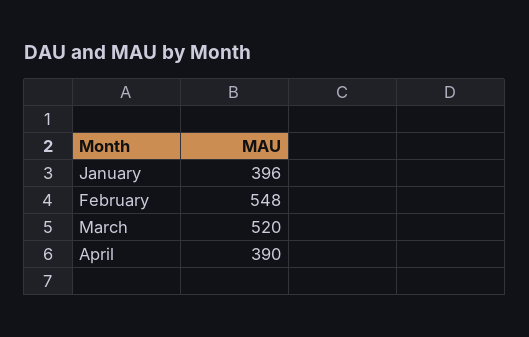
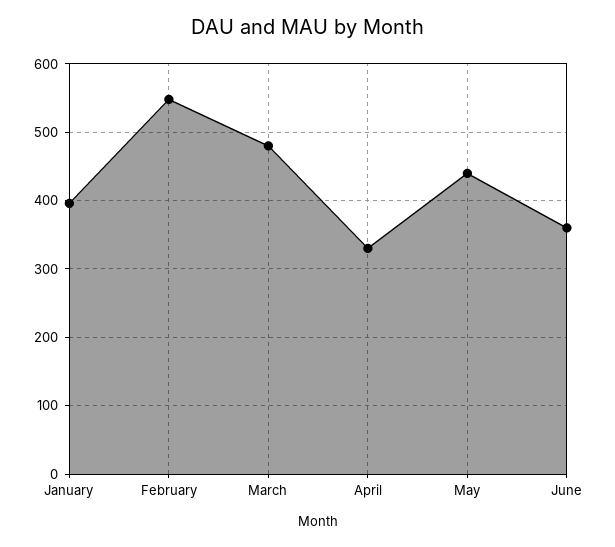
March: 520 -> 480
April: 390 -> 330
May: none -> 440
June: none -> 360

